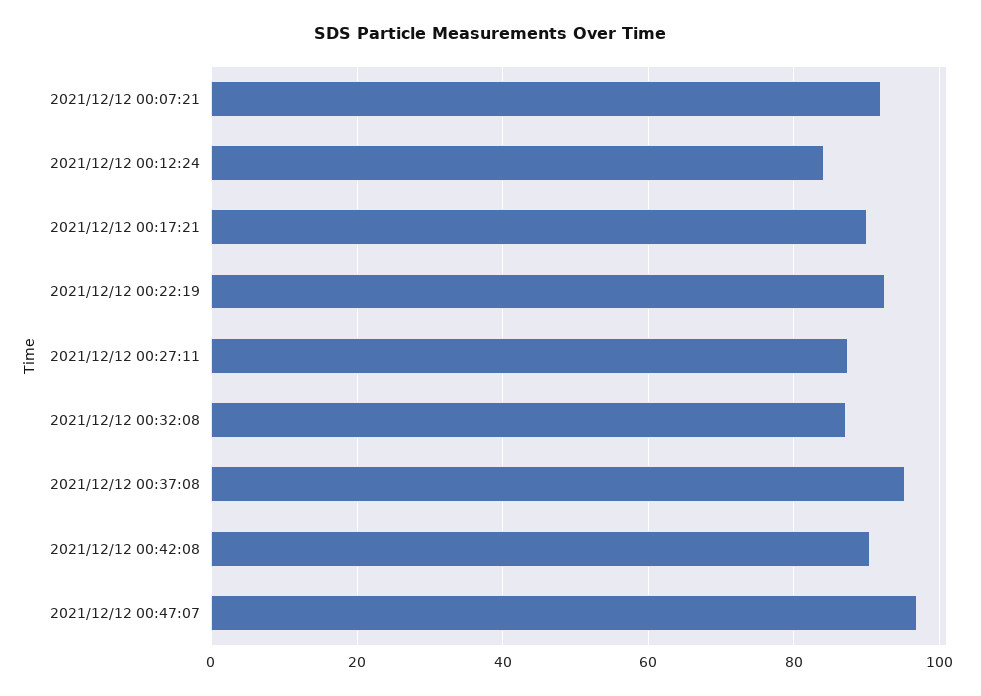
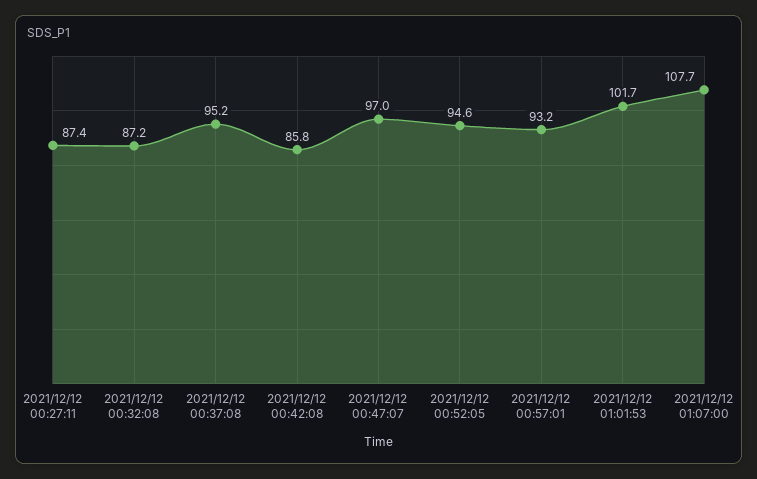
2021/12/12 00:07:21: 92 -> none
2021/12/12 00:12:24: 84 -> none
2021/12/12 00:17:21: 90 -> none
2021/12/12 00:22:19: 92 -> none
2021/12/12 00:42:08: 90 -> 85.8
2021/12/12 00:52:05: none -> 94.6
2021/12/12 00:57:01: none -> 93.2
2021/12/12 01:01:53: none -> 101.7
2021/12/12 01:07:00: none -> 107.7

